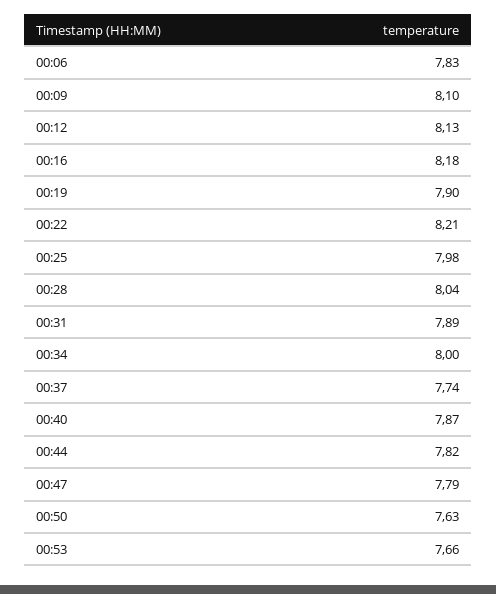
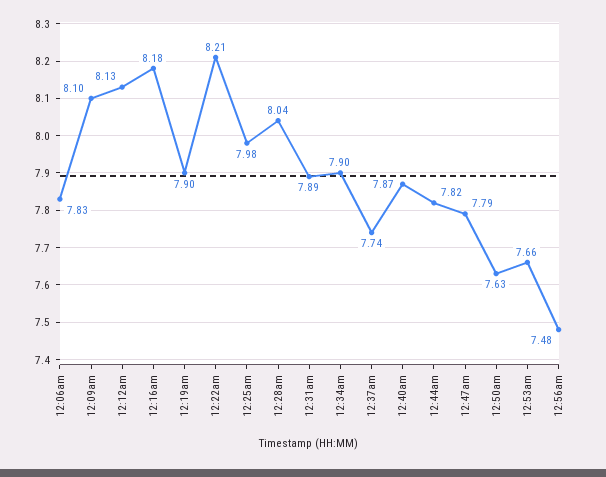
00:34: 8 -> 7.9
12:56am: none -> 7.48

